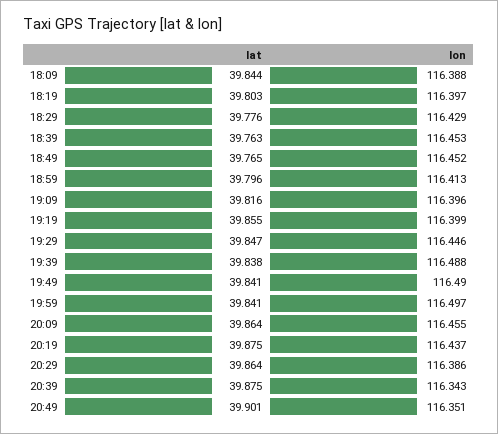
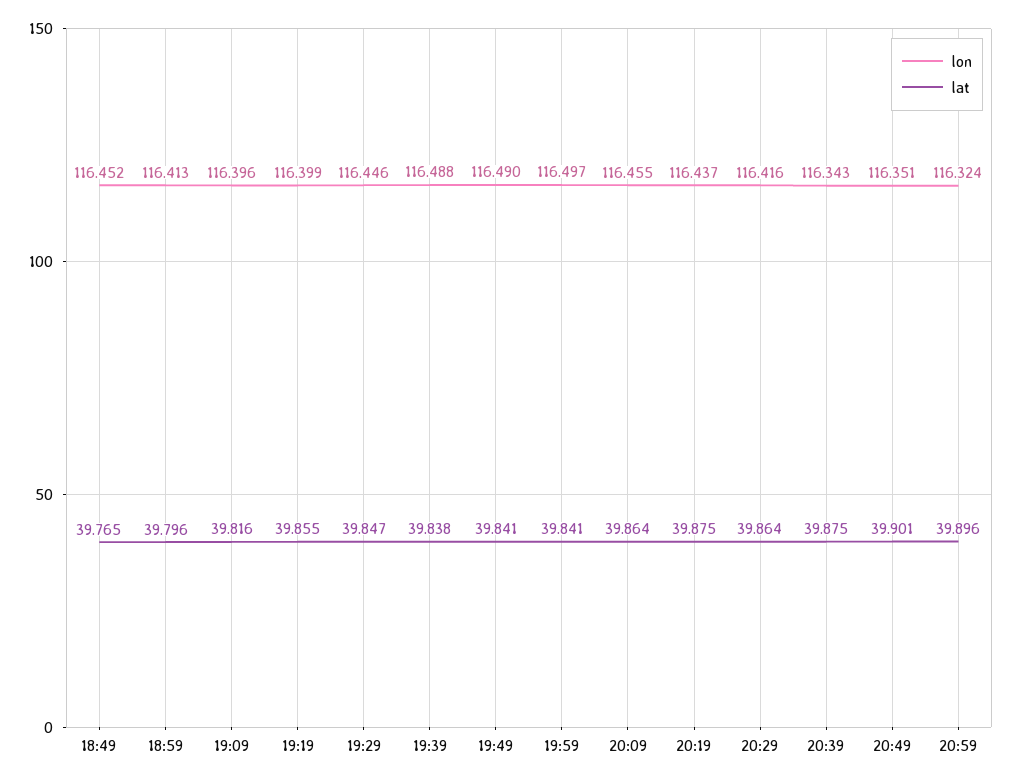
lat, 18:09: 39.844 -> none
lon, 18:09: 116.388 -> none
lat, 18:19: 39.803 -> none
lon, 18:19: 116.397 -> none
lat, 18:29: 39.776 -> none
lon, 18:29: 116.429 -> none
lat, 18:39: 39.763 -> none
lon, 18:39: 116.453 -> none
lon, 20:29: 116.386 -> 116.416
lon, 20:59: none -> 116.324
lat, 20:59: none -> 39.896

